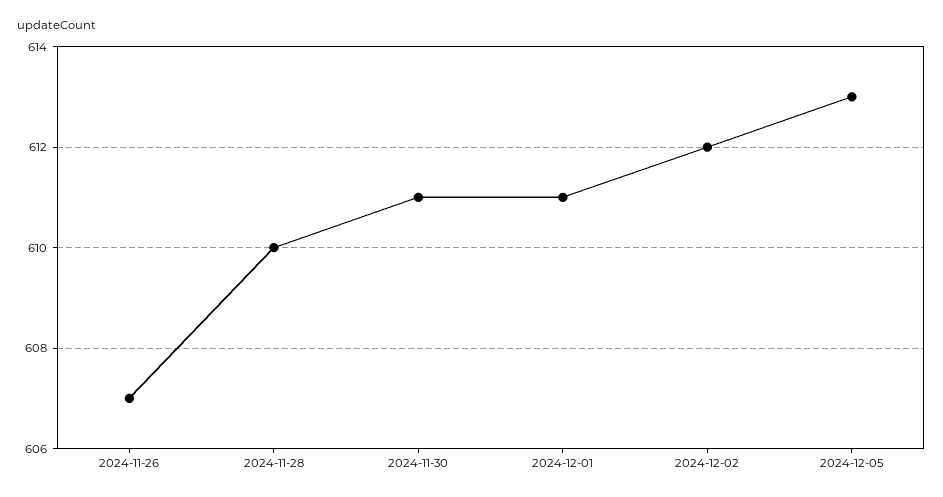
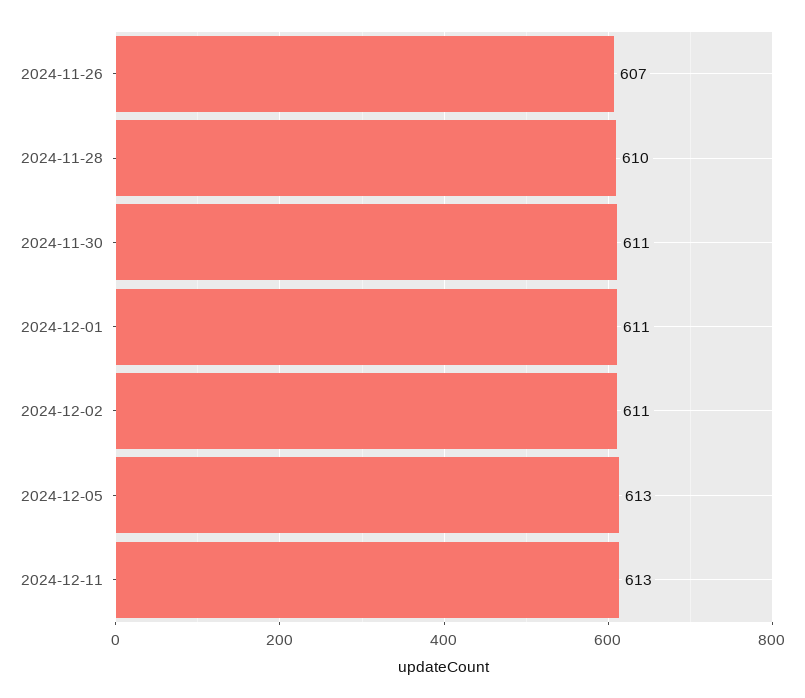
2024-12-02: 612 -> 611
2024-12-11: none -> 613

